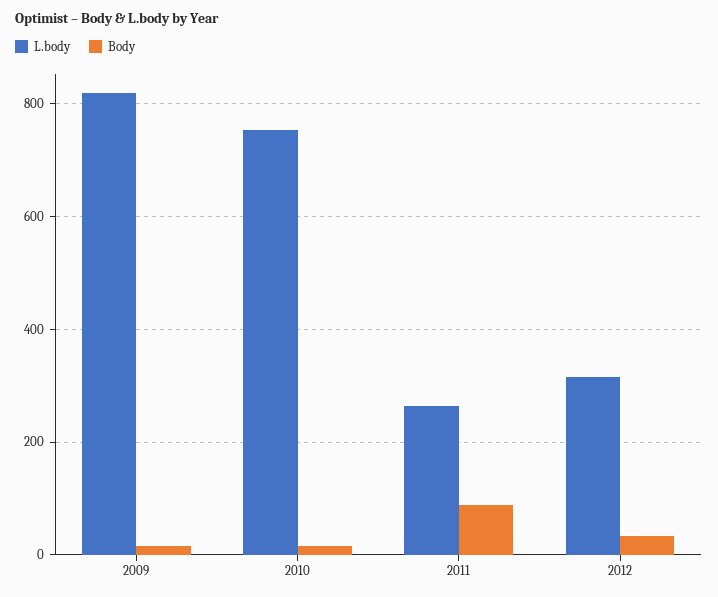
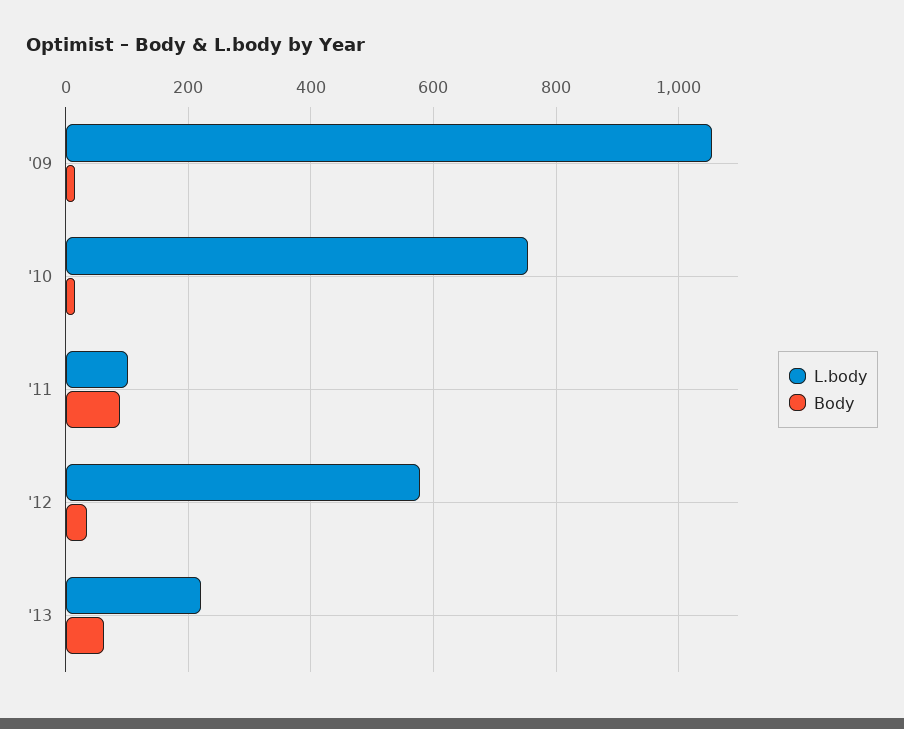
L.body, 2009: 820 -> 1060
L.body, 2011: 260 -> 100
L.body, 2012: 320 -> 580
L.body, '13: none -> 220
Body, '13: none -> 60

